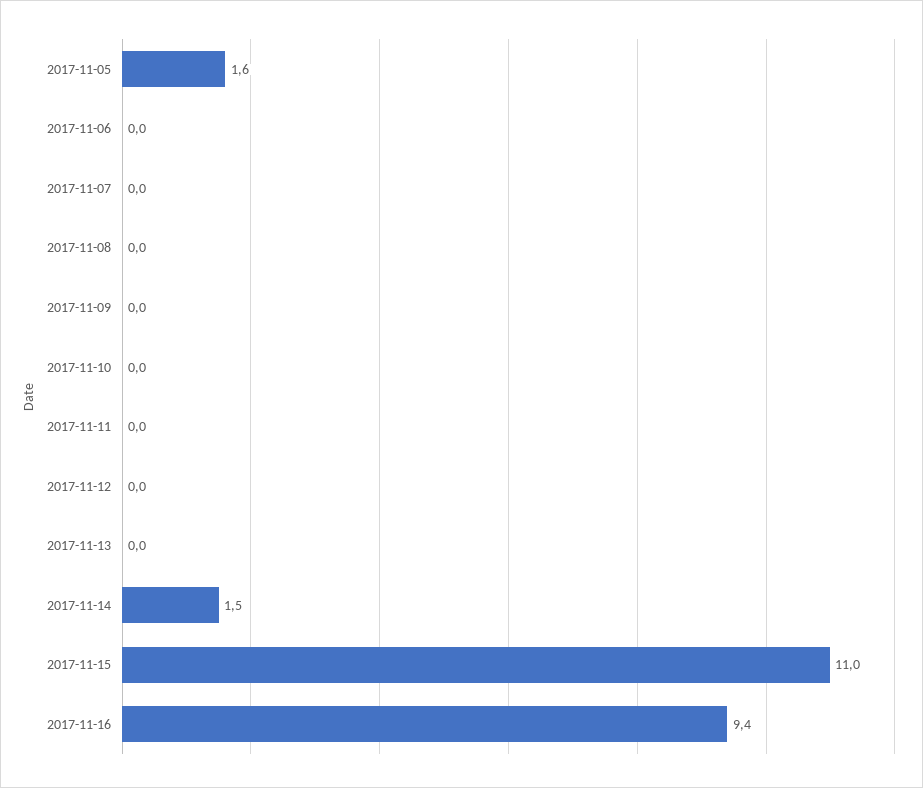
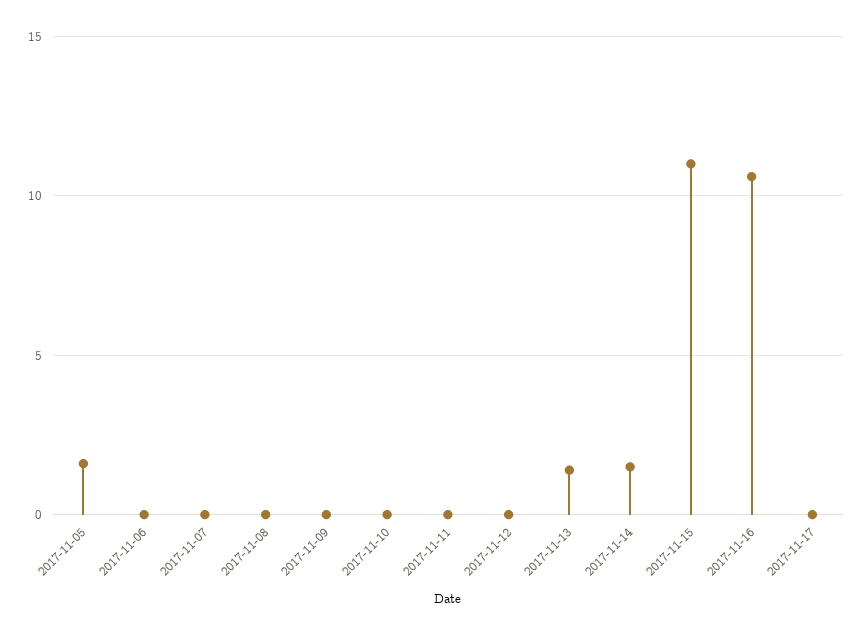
2017-11-13: 0 -> 1.5
2017-11-16: 9.4 -> 10.5
2017-11-17: none -> 0

